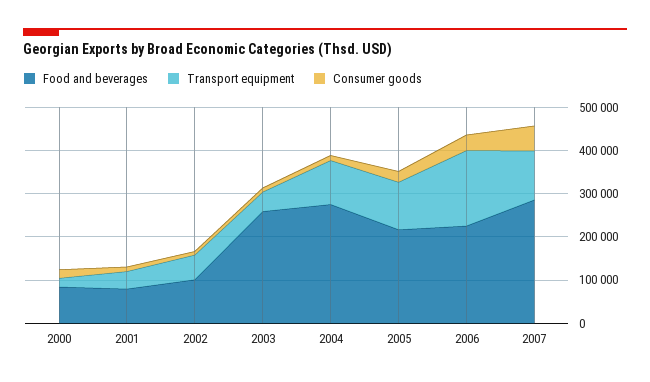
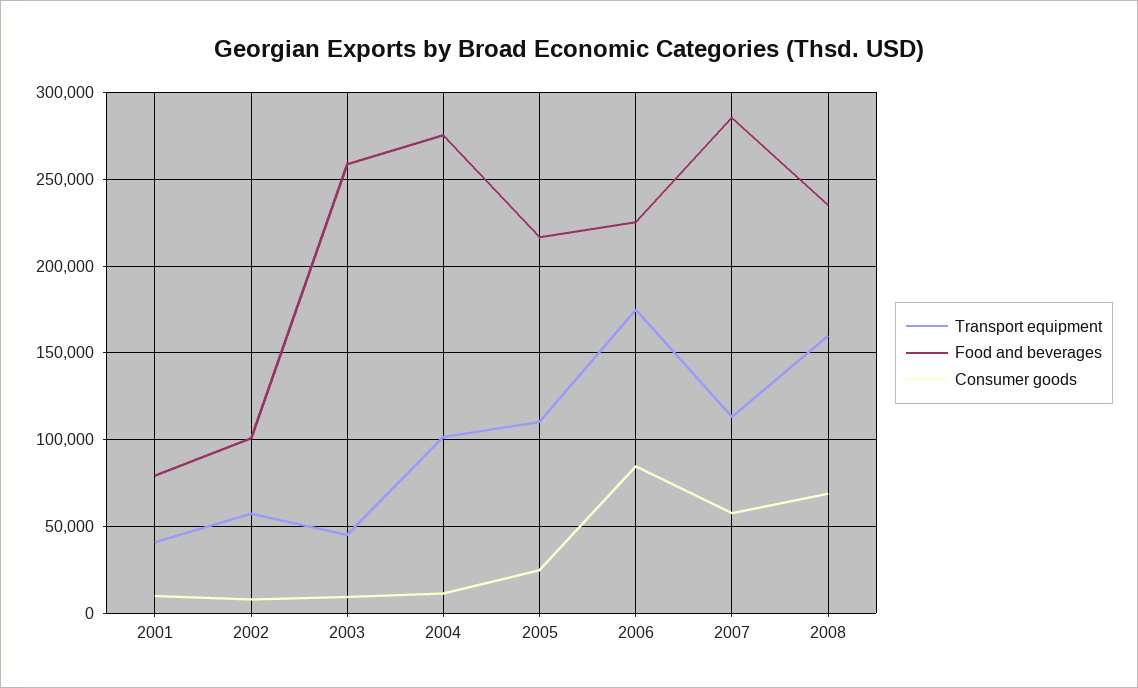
Food and beverages, 2000: 80000 -> none
Transport equipment, 2000: 20000 -> none
Consumer goods, 2000: 20000 -> none
Consumer goods, 2006: 40000 -> 85000
Transport equipment, 2008: none -> 160000
Food and beverages, 2008: none -> 235000
Consumer goods, 2008: none -> 70000

